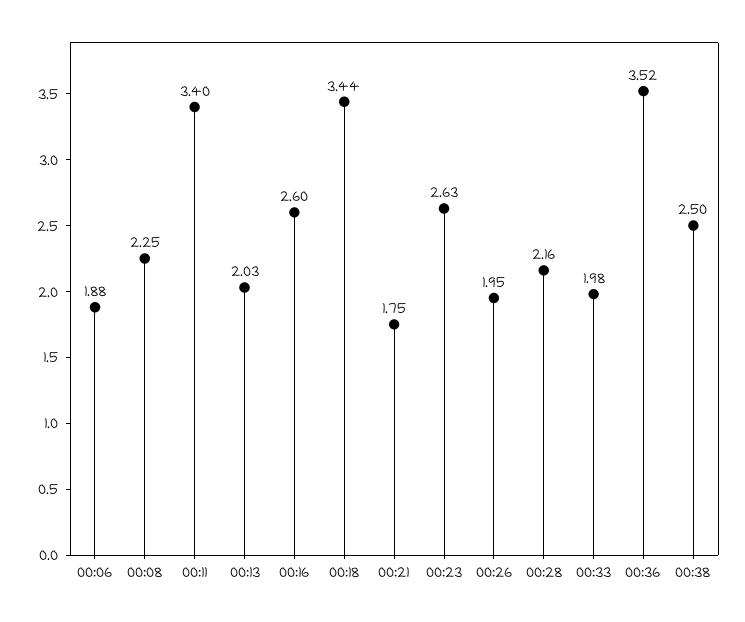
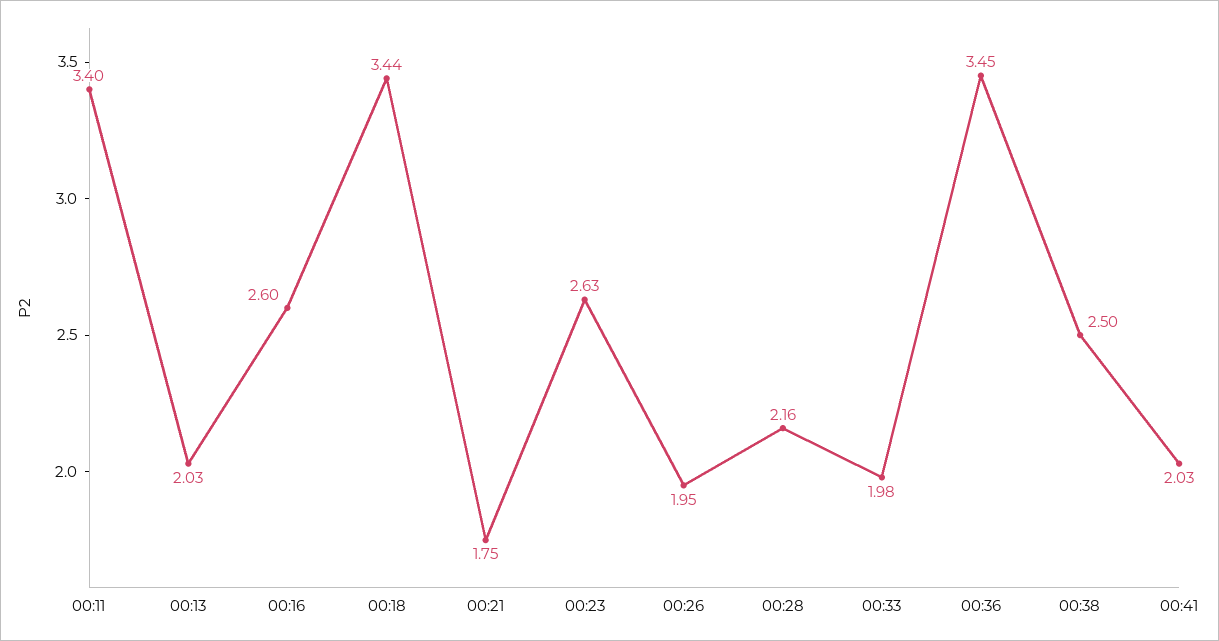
00:06: 1.88 -> none
00:08: 2.25 -> none
00:36: 3.52 -> 3.45
00:41: none -> 2.03

